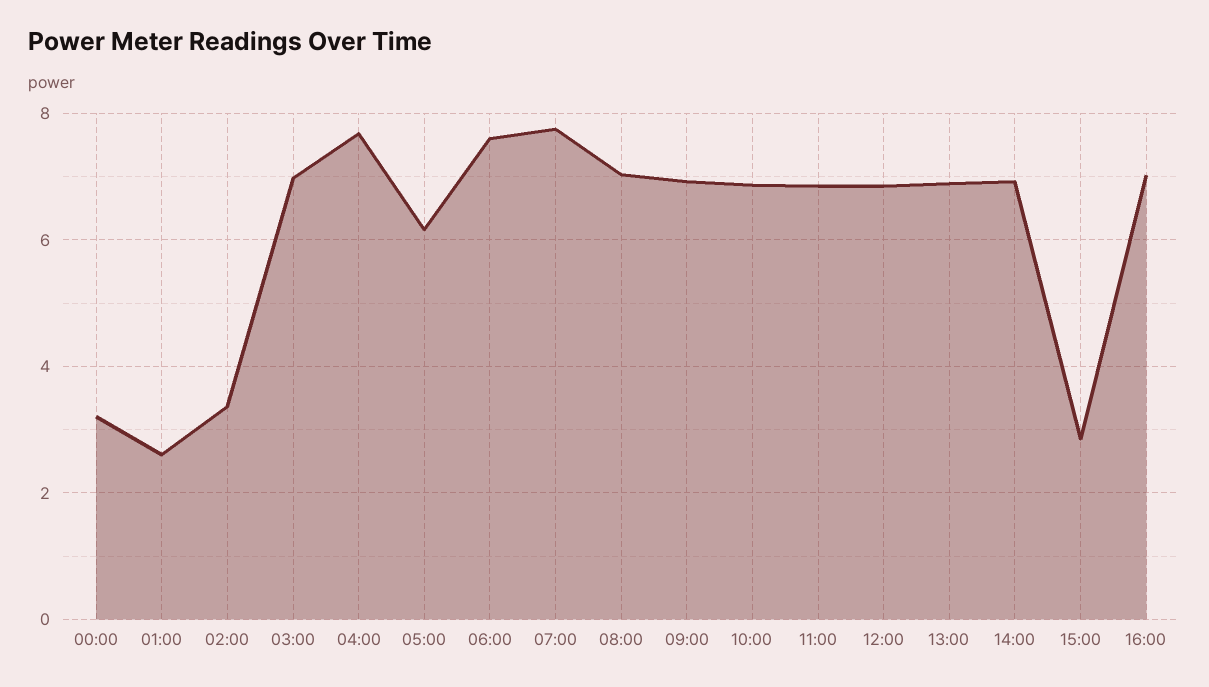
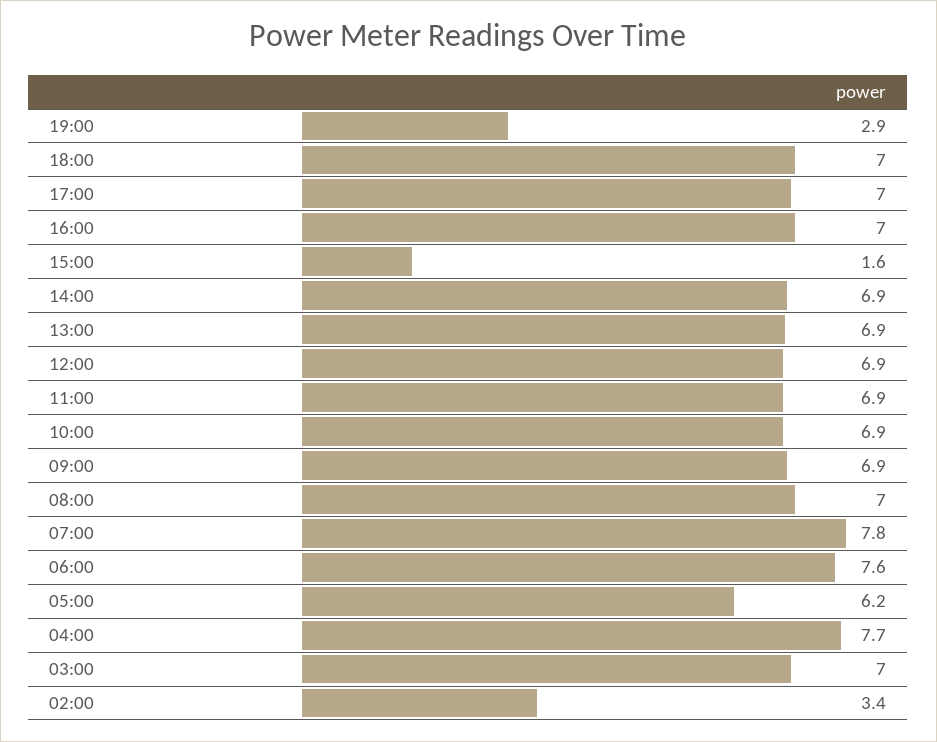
00:00: 3.2 -> none
01:00: 2.6 -> none
15:00: 2.8 -> 1.6
19:00: none -> 2.9
18:00: none -> 7
17:00: none -> 7

